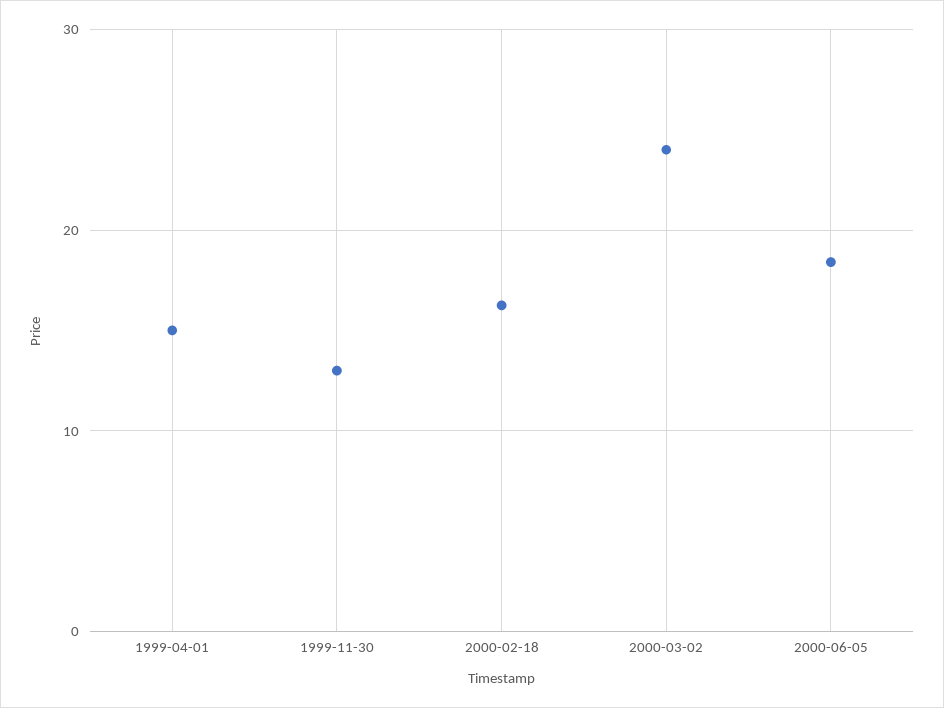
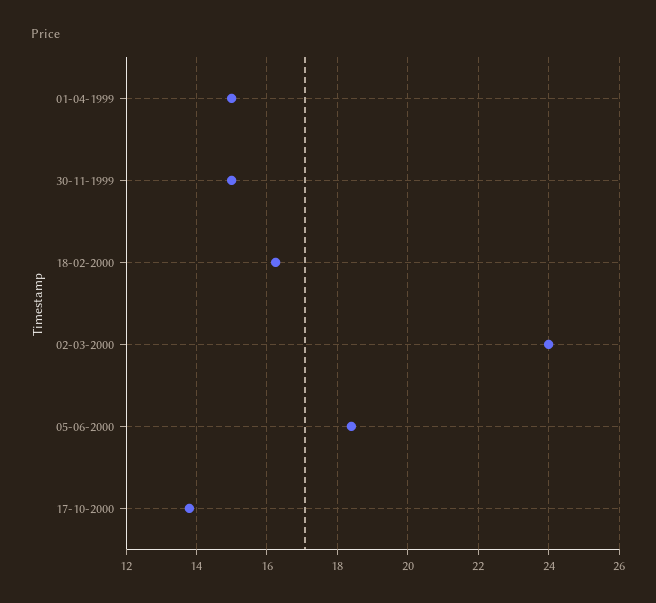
1999-11-30: 13 -> 15
17-10-2000: none -> 13.8

